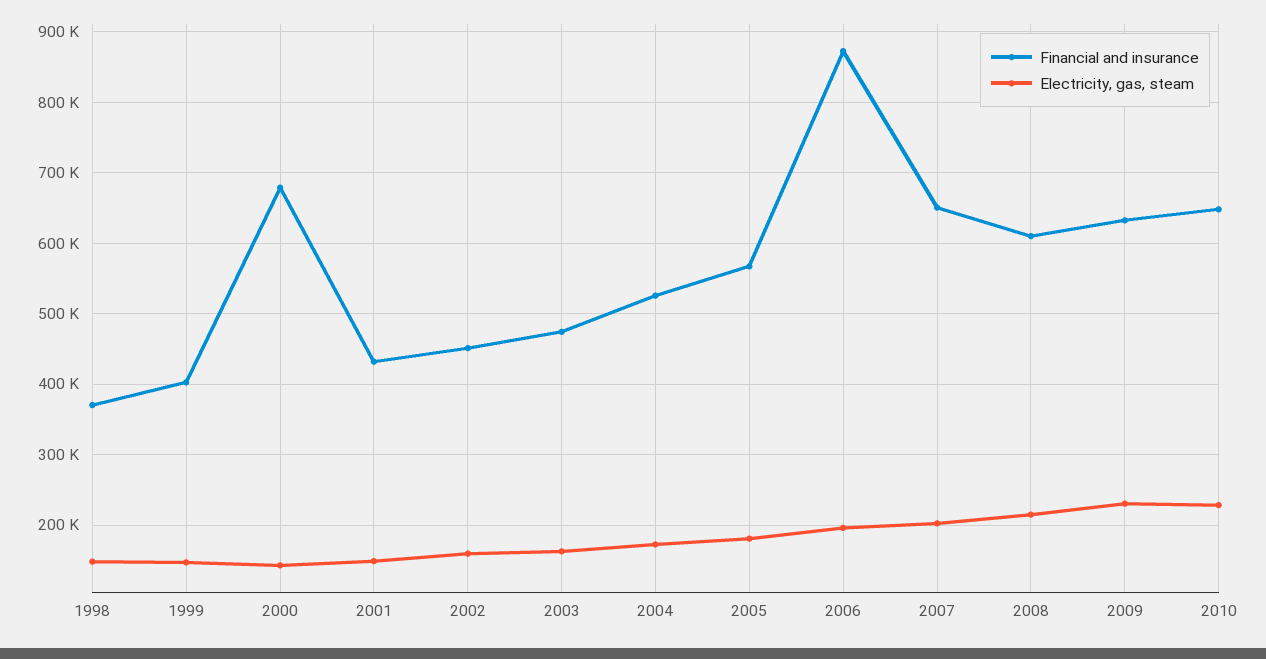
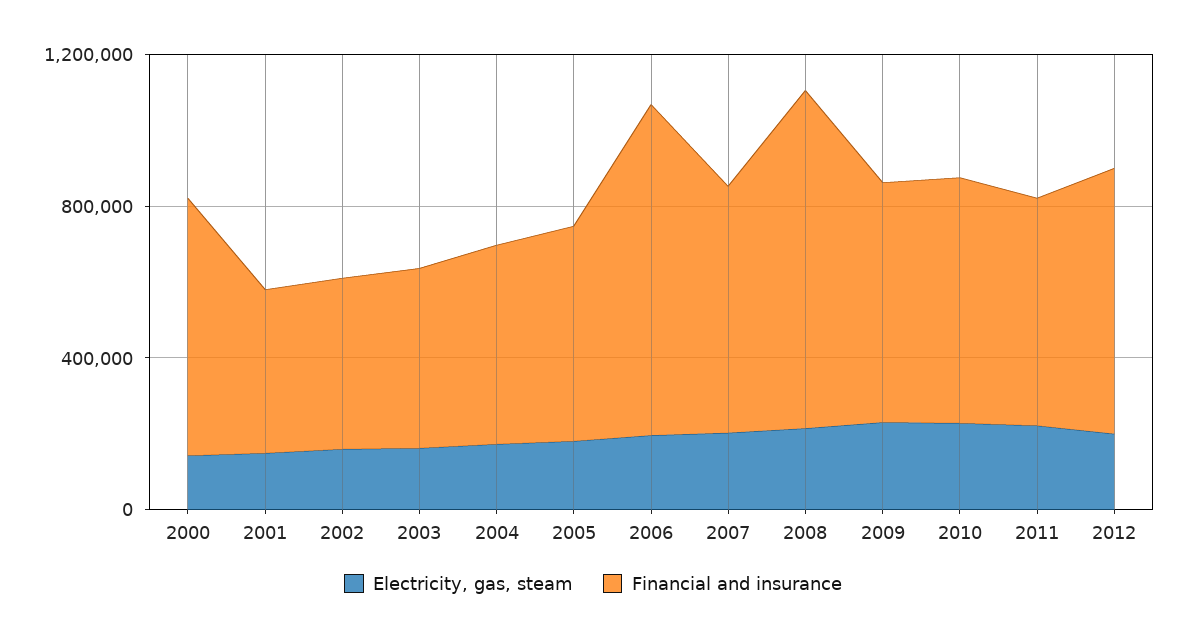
Financial and insurance, 1998: 370000 -> none
Electricity, gas, steam, 1998: 150000 -> none
Financial and insurance, 1999: 400000 -> none
Electricity, gas, steam, 1999: 150000 -> none
Financial and insurance, 2008: 610000 -> 900000
Electricity, gas, steam, 2011: none -> 200000
Financial and insurance, 2011: none -> 600000
Electricity, gas, steam, 2012: none -> 200000
Financial and insurance, 2012: none -> 700000

